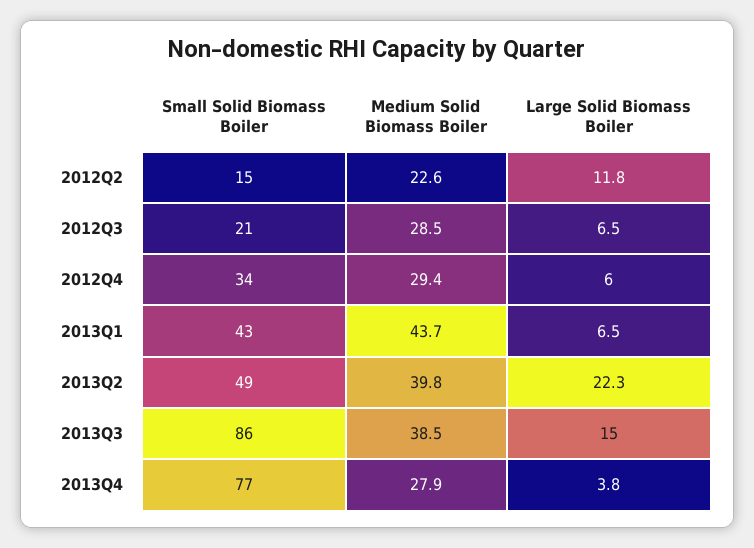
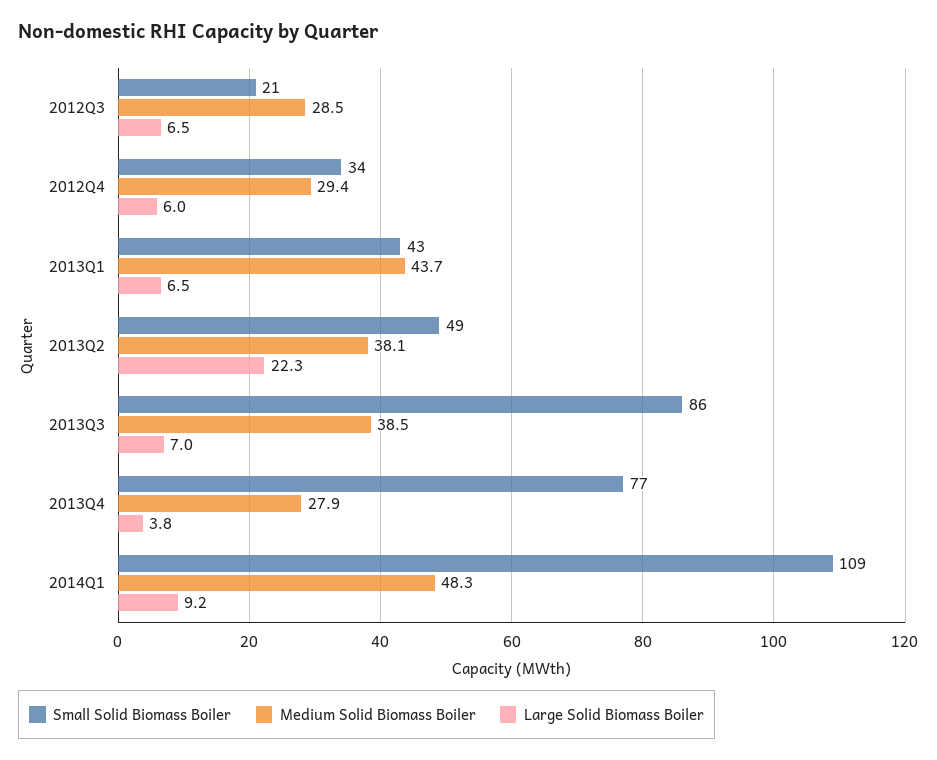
Small Solid Biomass Boiler, 2012Q2: 15 -> none
Medium Solid Biomass Boiler, 2012Q2: 22.6 -> none
Large Solid Biomass Boiler, 2012Q2: 11.8 -> none
Medium Solid Biomass Boiler, 2013Q2: 39.8 -> 38.1
Large Solid Biomass Boiler, 2013Q3: 15 -> 7
Small Solid Biomass Boiler, 2014Q1: none -> 109
Medium Solid Biomass Boiler, 2014Q1: none -> 48.3
Large Solid Biomass Boiler, 2014Q1: none -> 9.2

